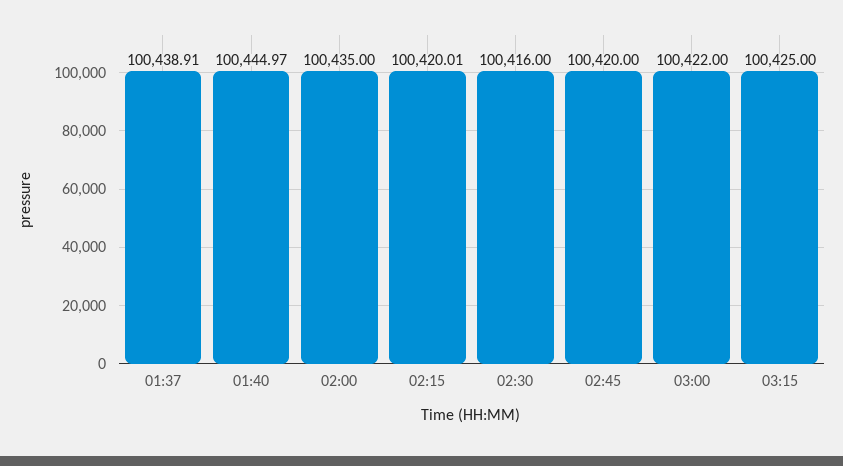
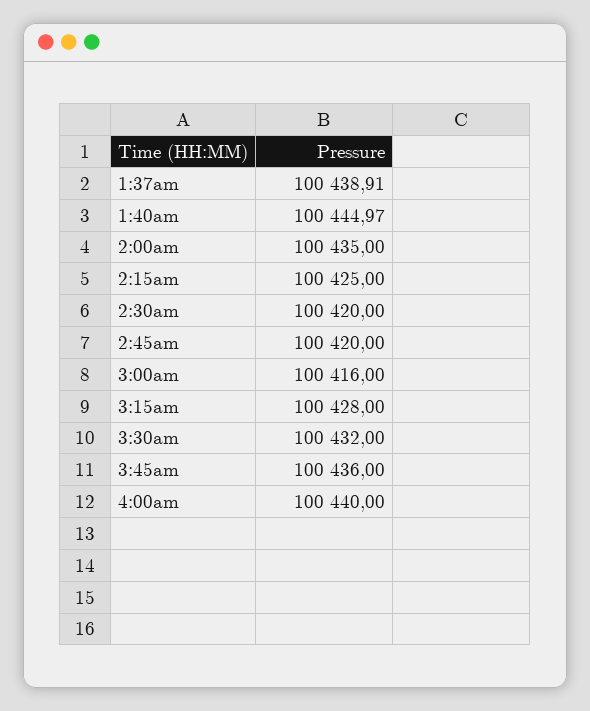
02:15: 100420.01 -> 100425
02:30: 100416 -> 100420
03:00: 100422 -> 100416
03:15: 100425 -> 100428
3:30am: none -> 100432
3:45am: none -> 100436
4:00am: none -> 100440

